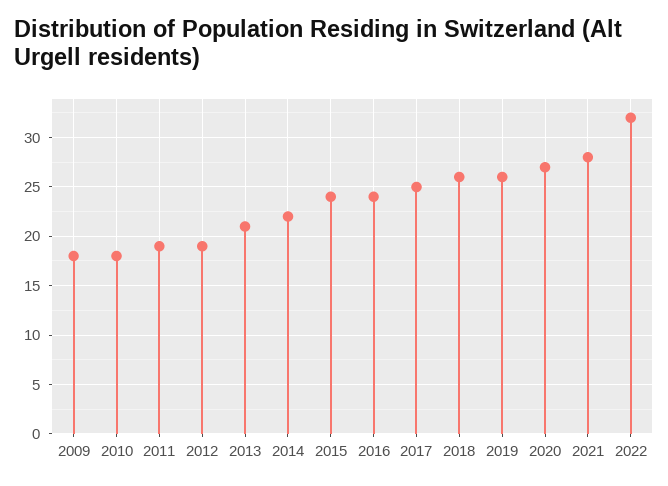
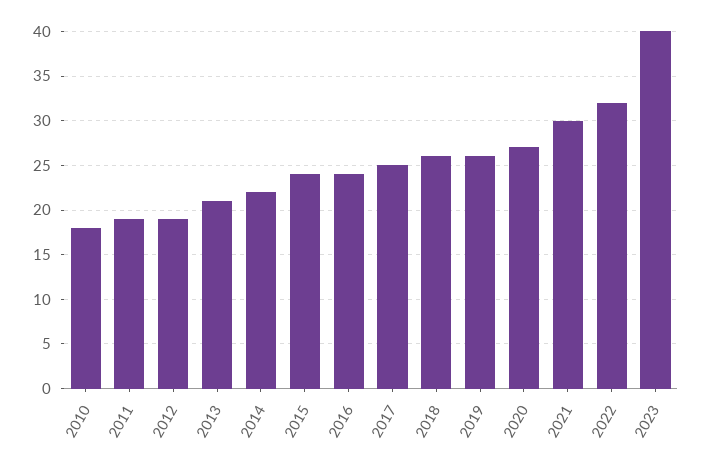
2009: 18 -> none
2021: 28 -> 30
2023: none -> 40

